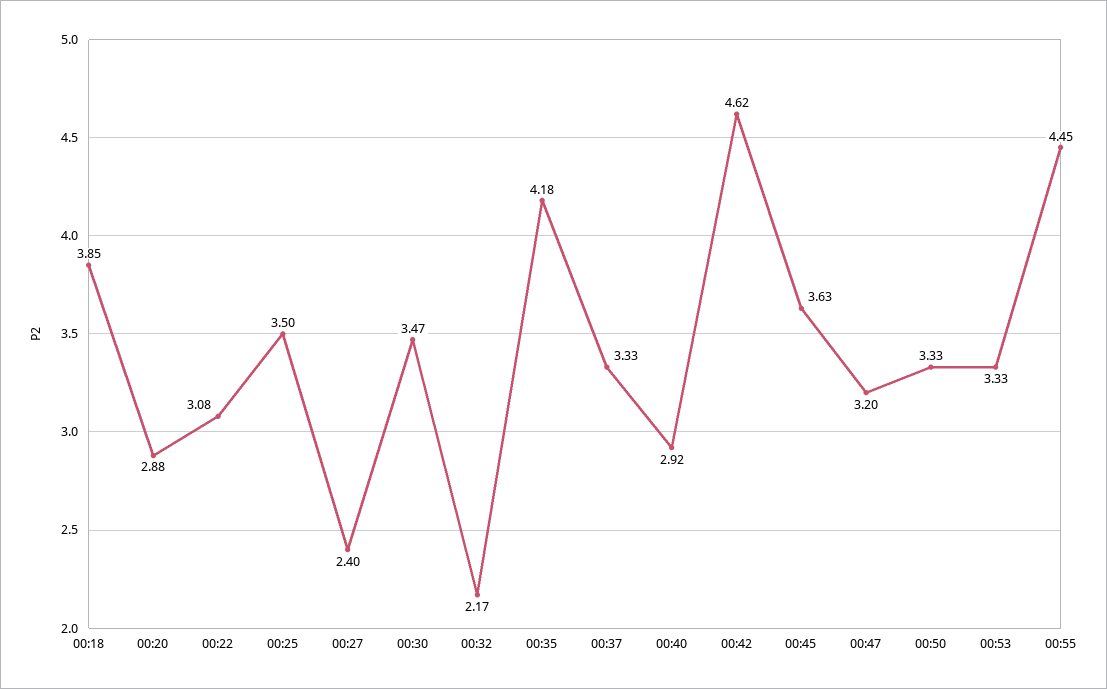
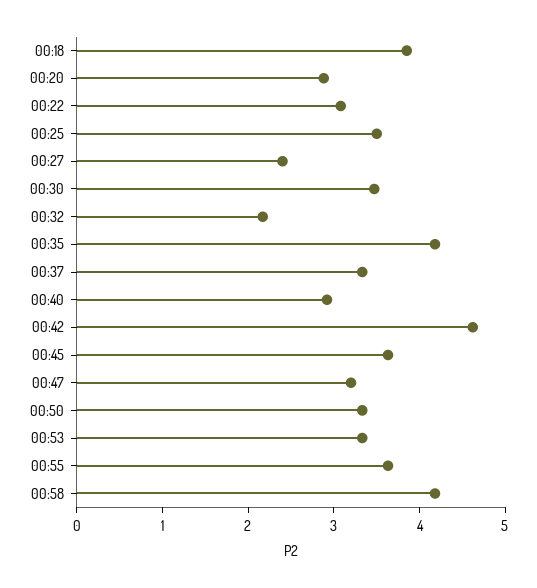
00:55: 4.45 -> 3.6
00:58: none -> 4.2

